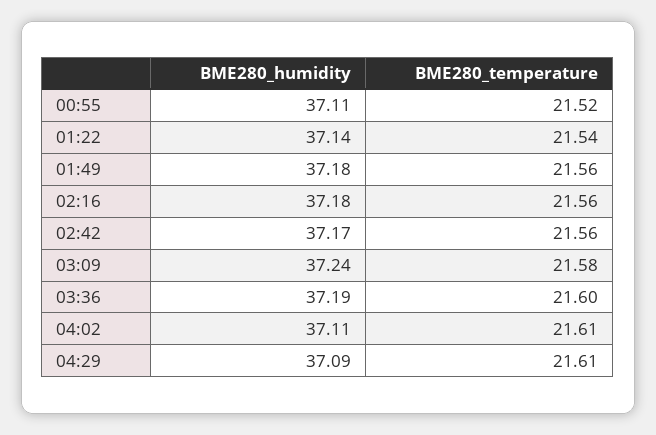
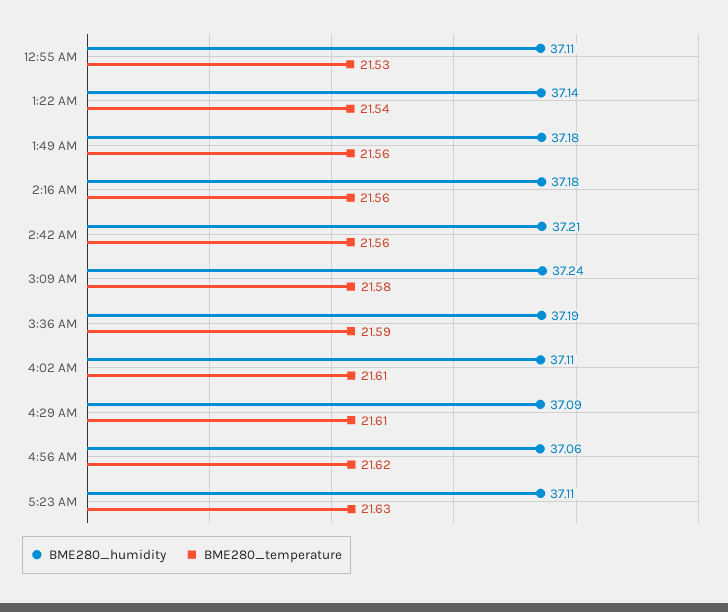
BME280_temperature, 00:55: 21.52 -> 21.53
BME280_humidity, 02:42: 37.17 -> 37.21
BME280_temperature, 03:36: 21.6 -> 21.59
BME280_humidity, 4:56 AM: none -> 37.06
BME280_temperature, 4:56 AM: none -> 21.62
BME280_humidity, 5:23 AM: none -> 37.11
BME280_temperature, 5:23 AM: none -> 21.63

